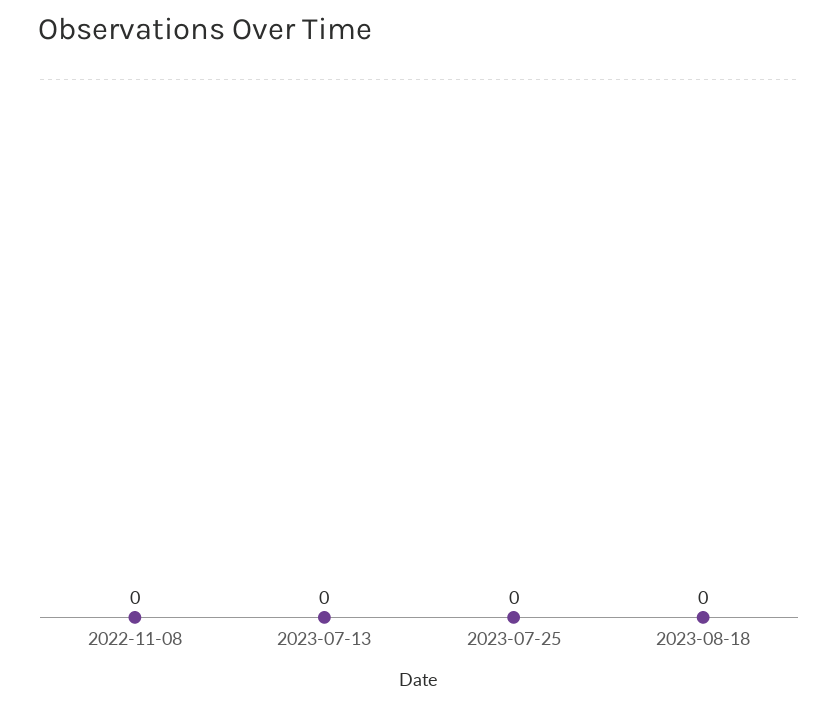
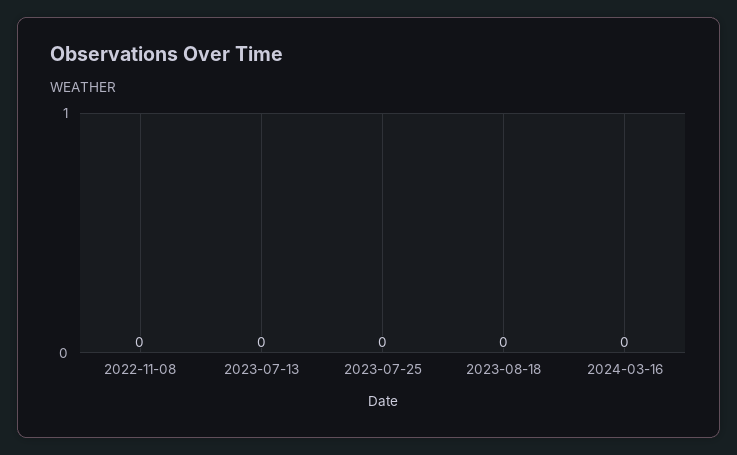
2024-03-16: none -> 0

